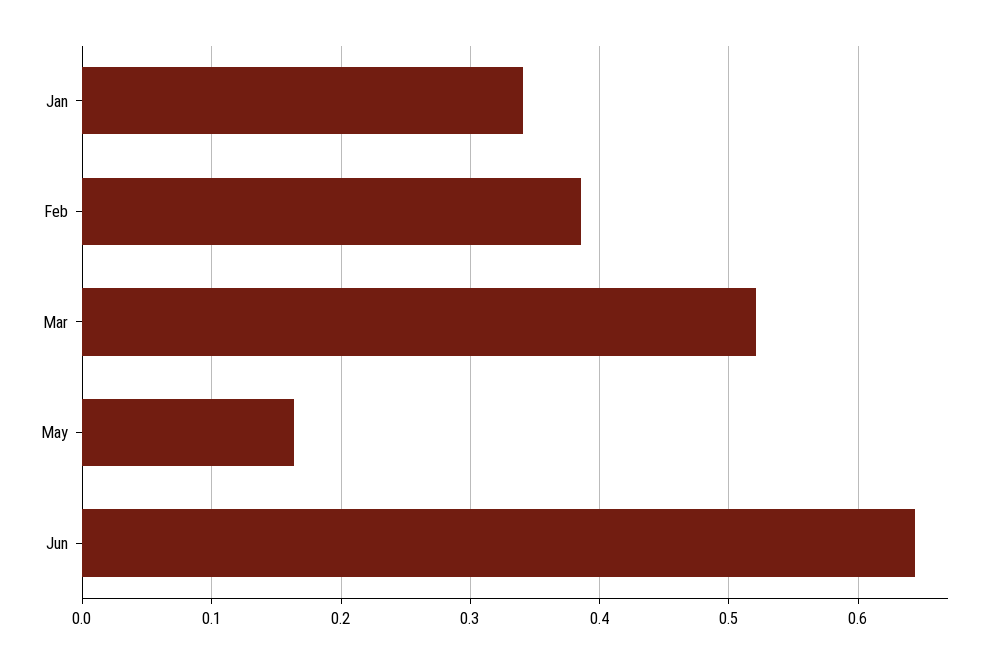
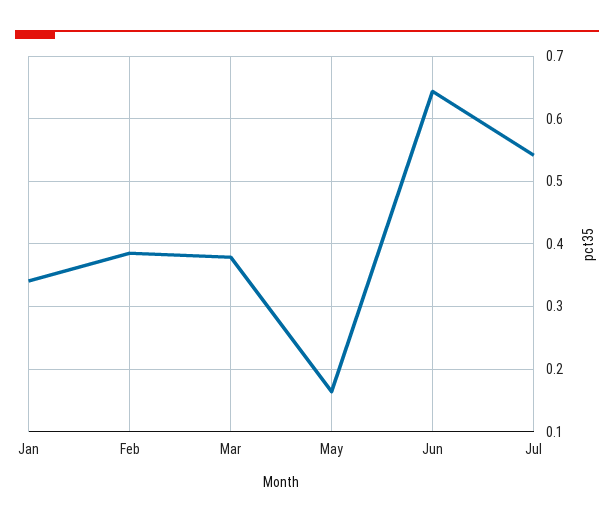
Mar: 0.52 -> 0.38
Jul: none -> 0.54

